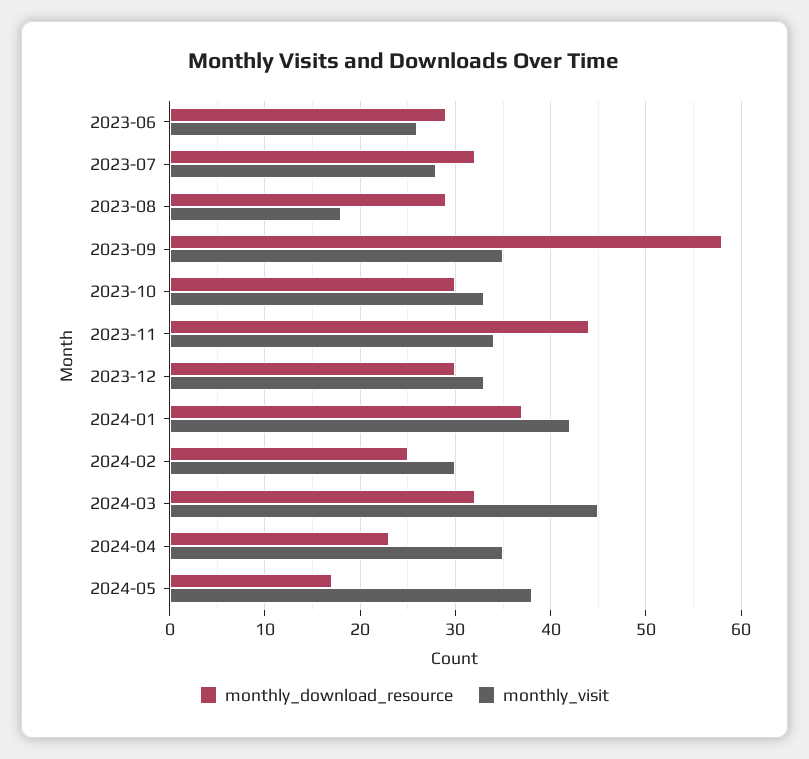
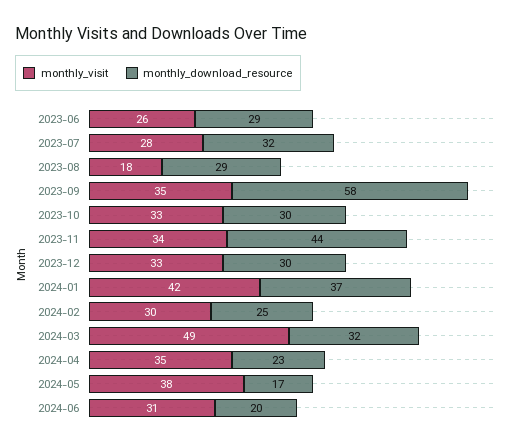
monthly_visit, 2024-03: 45 -> 49
monthly_visit, 2024-06: none -> 31
monthly_download_resource, 2024-06: none -> 20

